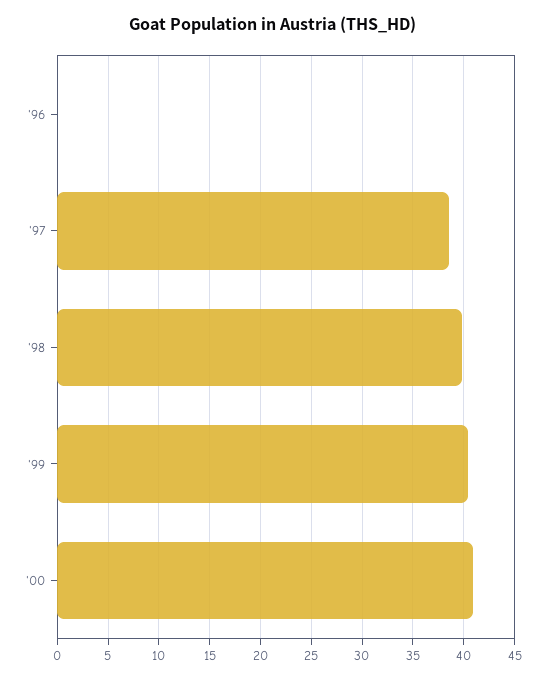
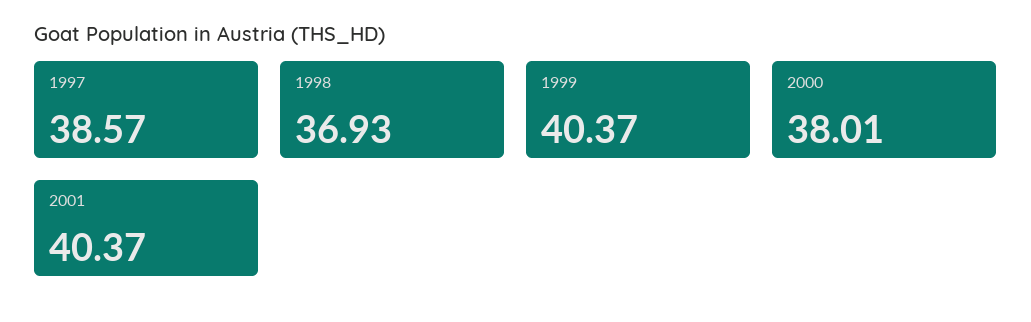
'96: 0 -> none
'98: 40 -> 36.93
'00: 41 -> 38.01
2001: none -> 40.37

